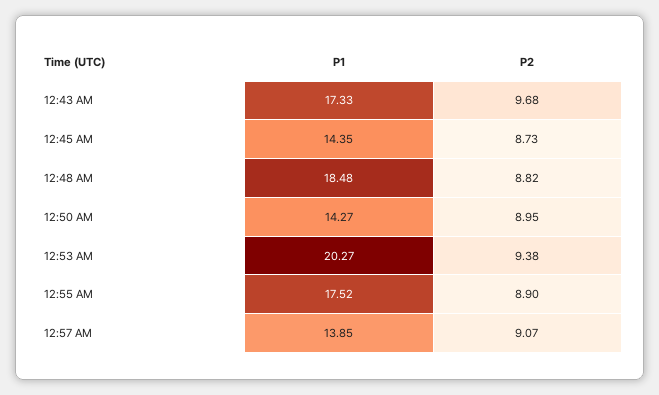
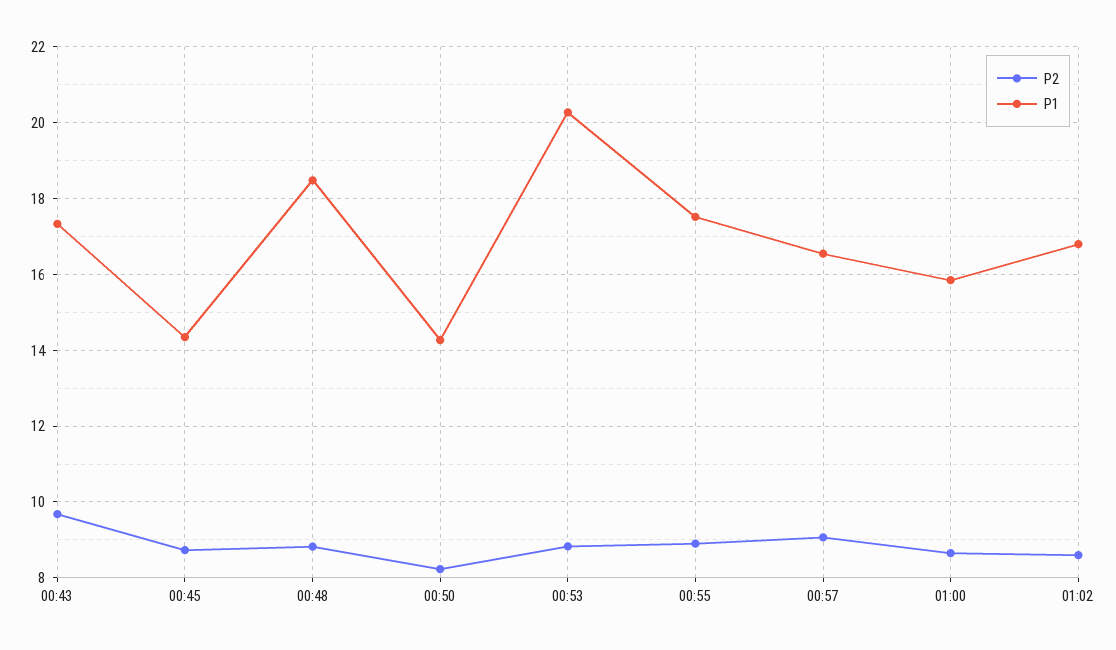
P2, 12:50 AM: 8.95 -> 8.2
P2, 12:53 AM: 9.38 -> 8.8
P1, 12:57 AM: 13.85 -> 16.6
P2, 01:00: none -> 8.6
P1, 01:00: none -> 15.8
P2, 01:02: none -> 8.6
P1, 01:02: none -> 16.8

